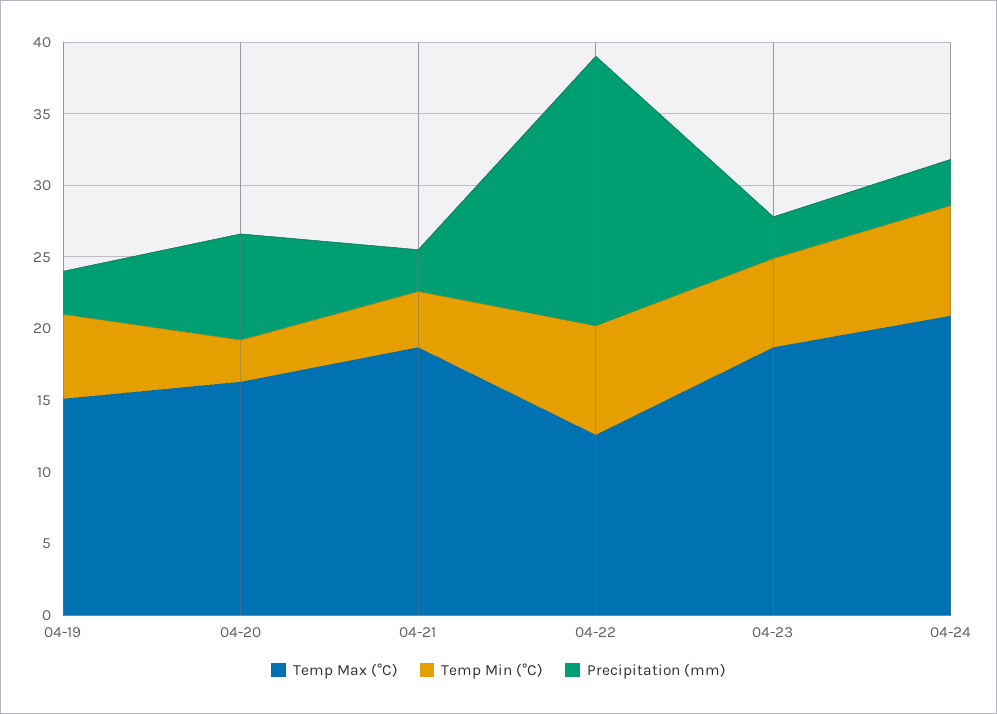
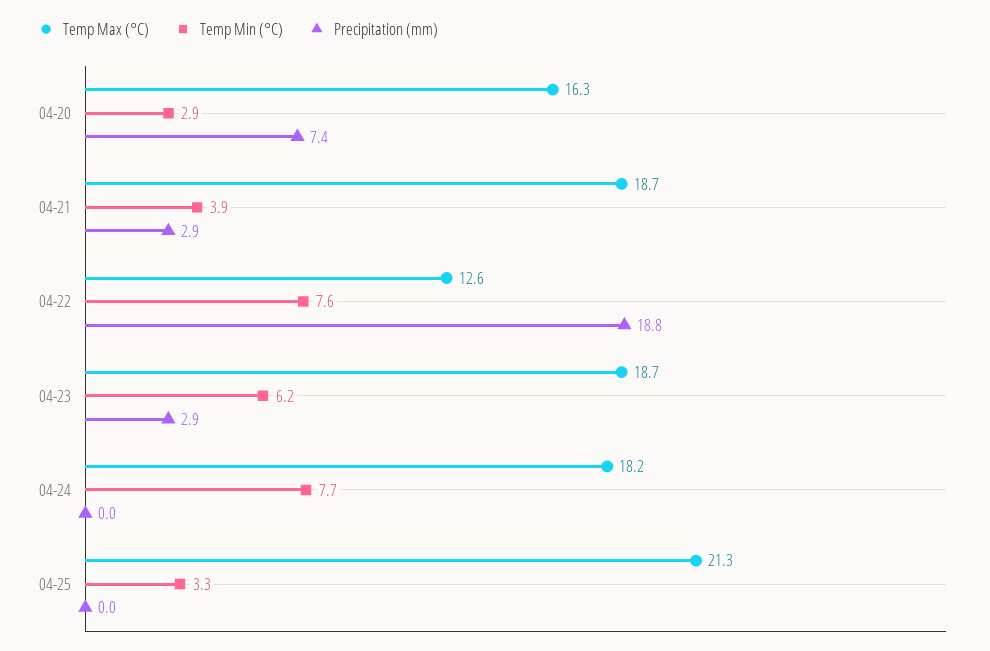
Temp Max (°C), 04-19: 15 -> none
Temp Min (°C), 04-19: 6 -> none
Precipitation (mm), 04-19: 3 -> none
Temp Max (°C), 04-24: 21 -> 18.2
Precipitation (mm), 04-24: 3 -> 0
Temp Max (°C), 04-25: none -> 21.3
Temp Min (°C), 04-25: none -> 3.3
Precipitation (mm), 04-25: none -> 0

